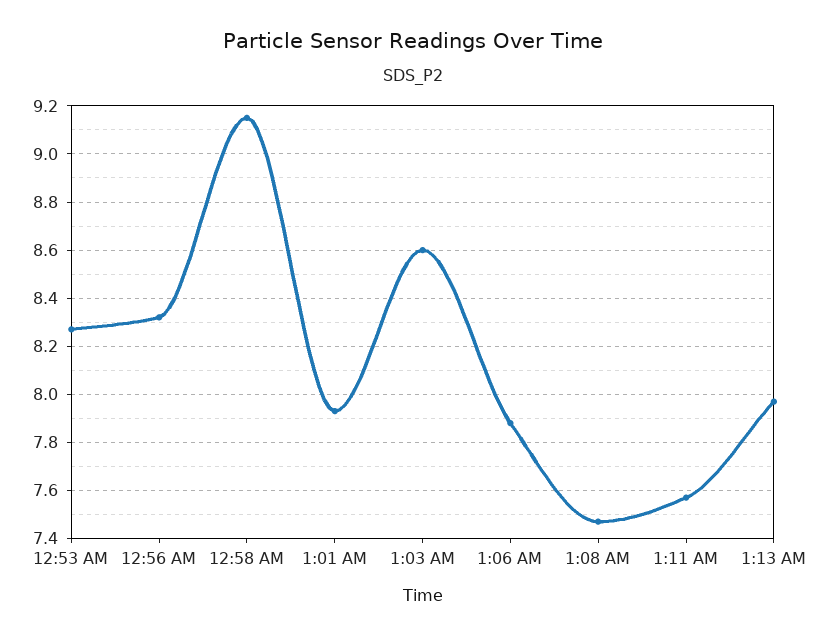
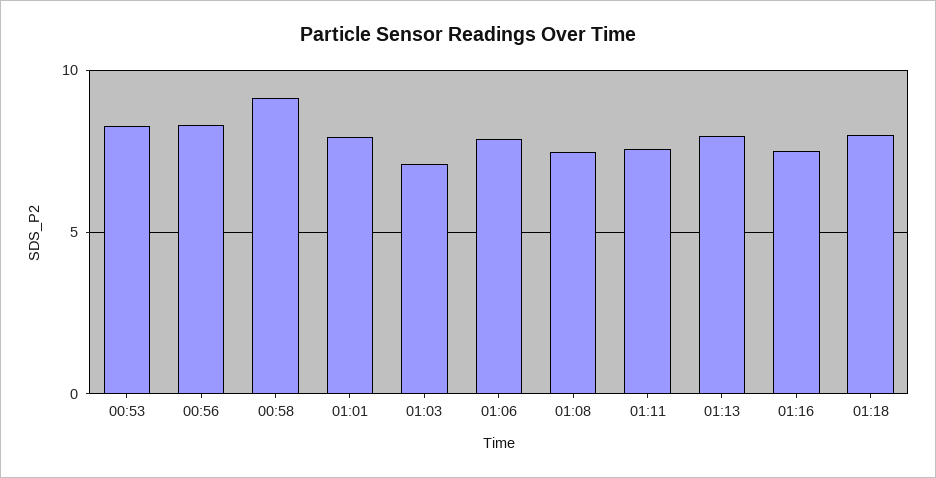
1:03 AM: 8.6 -> 7
01:16: none -> 7.5
01:18: none -> 8

